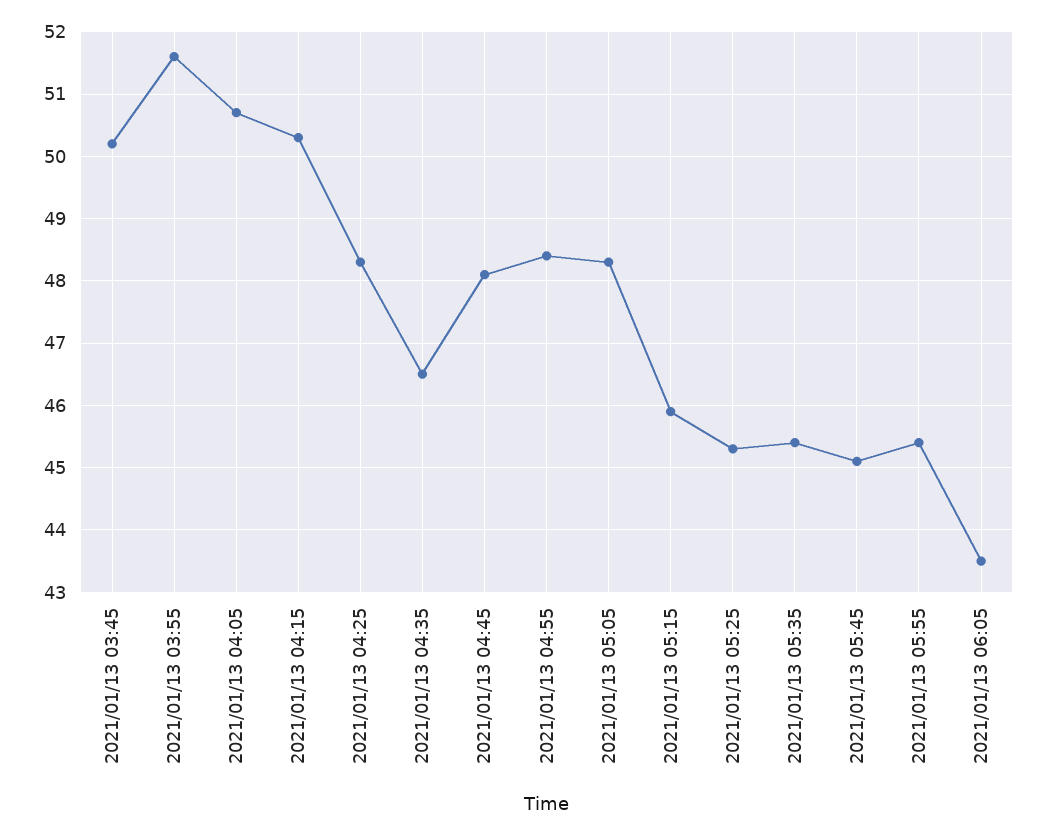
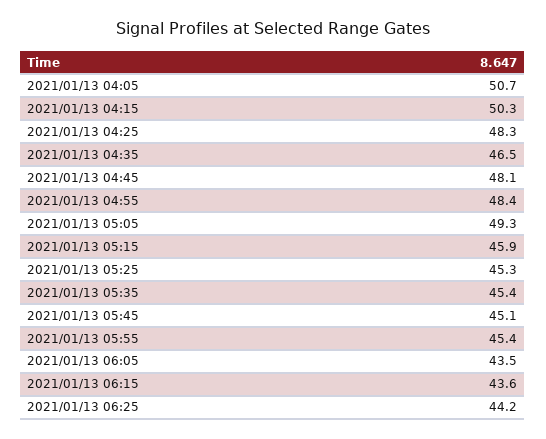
2021/01/13 03:45: 50.2 -> none
2021/01/13 03:55: 51.6 -> none
2021/01/13 05:05: 48.3 -> 49.3
2021/01/13 06:15: none -> 43.6
2021/01/13 06:25: none -> 44.2

